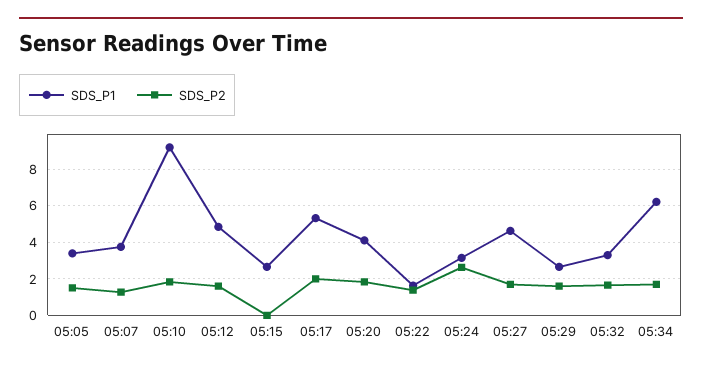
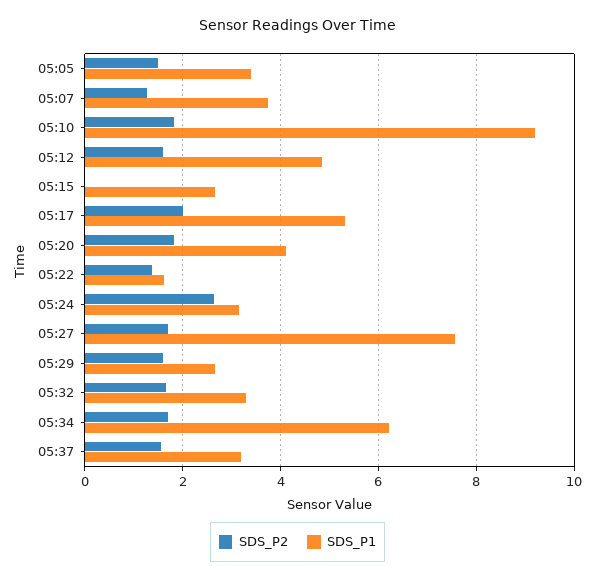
SDS_P1, 05:27: 4.5 -> 7.6
SDS_P2, 05:37: none -> 1.6
SDS_P1, 05:37: none -> 3.2

